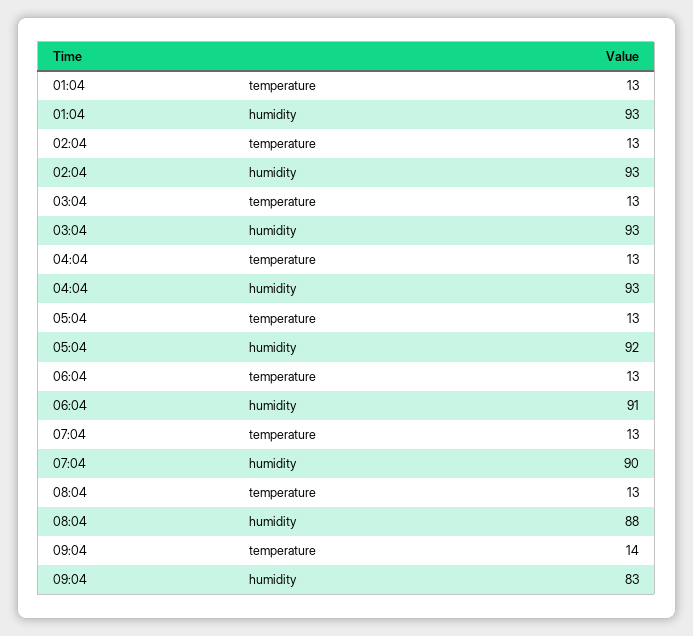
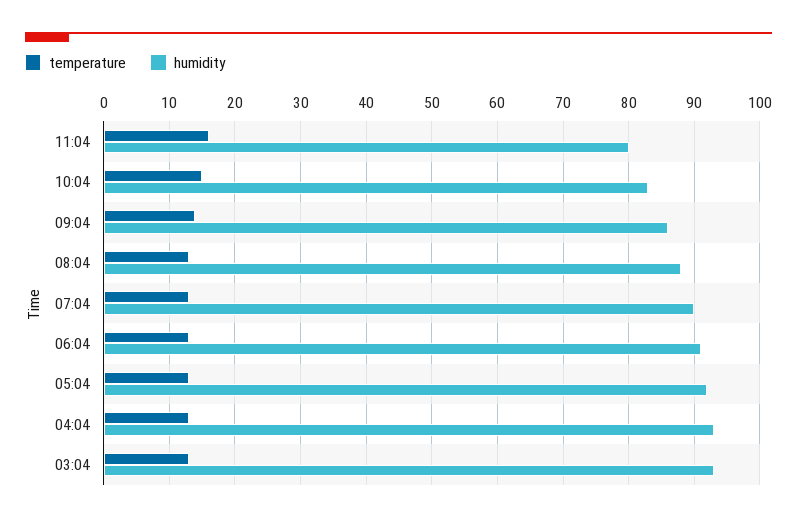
temperature, 01:04: 13 -> none
humidity, 01:04: 93 -> none
temperature, 02:04: 13 -> none
humidity, 02:04: 93 -> none
humidity, 09:04: 83 -> 86
temperature, 11:04: none -> 16
humidity, 11:04: none -> 80
temperature, 10:04: none -> 15
humidity, 10:04: none -> 83

